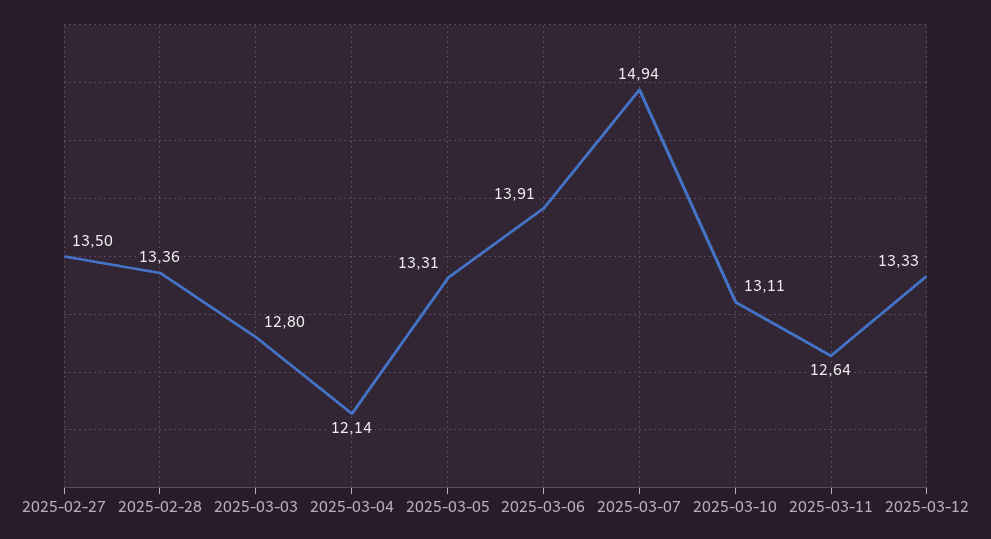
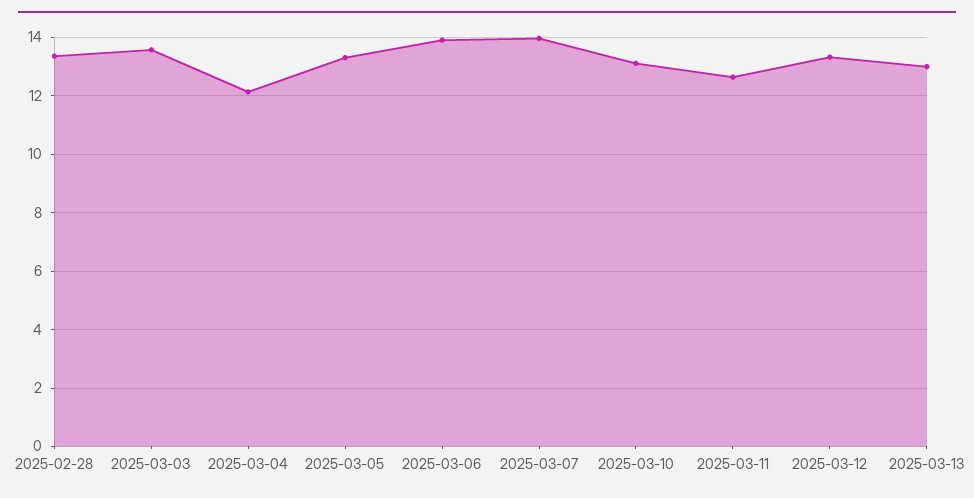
2025-02-27: 13.5 -> none
2025-03-03: 12.8 -> 13.5
2025-03-07: 14.94 -> 14
2025-03-13: none -> 13

